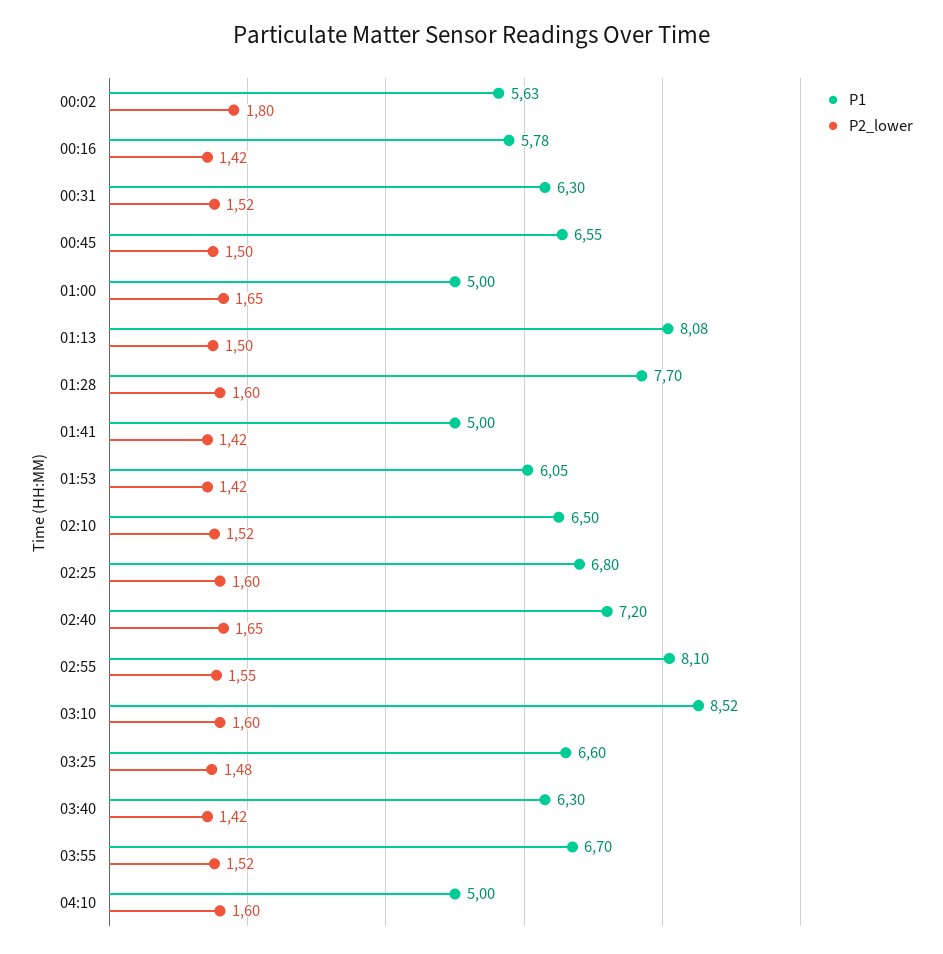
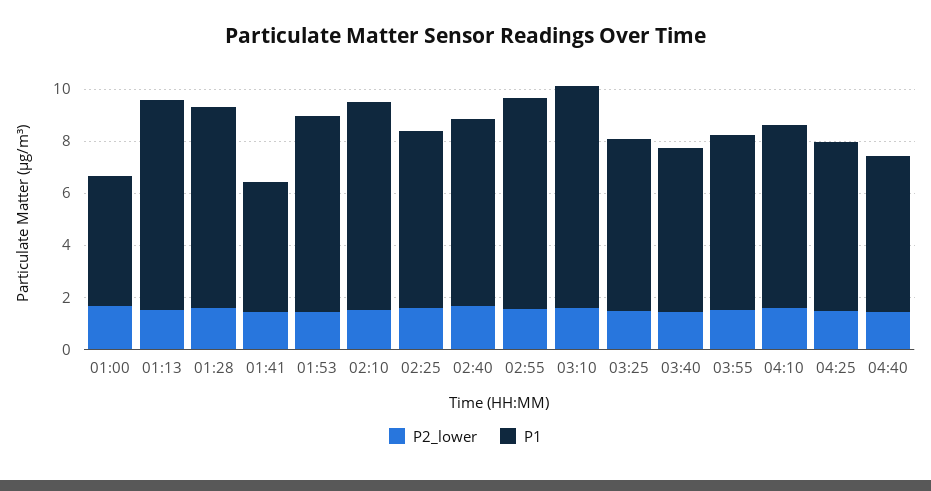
P1, 00:02: 5.63 -> none
P2_lower, 00:02: 1.8 -> none
P1, 00:16: 5.78 -> none
P2_lower, 00:16: 1.42 -> none
P1, 00:31: 6.3 -> none
P2_lower, 00:31: 1.52 -> none
P1, 00:45: 6.55 -> none
P2_lower, 00:45: 1.5 -> none
P1, 01:53: 6.05 -> 7.5
P1, 02:10: 6.5 -> 8
P1, 04:10: 5 -> 7
P2_lower, 04:25: none -> 1.5
P1, 04:25: none -> 6.5
P2_lower, 04:40: none -> 1.5
P1, 04:40: none -> 6

